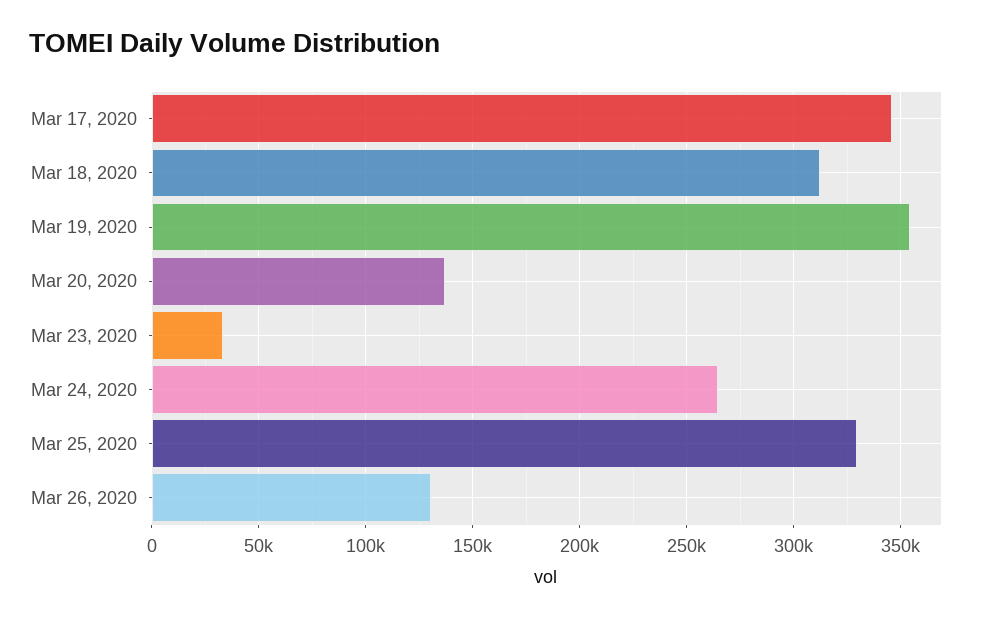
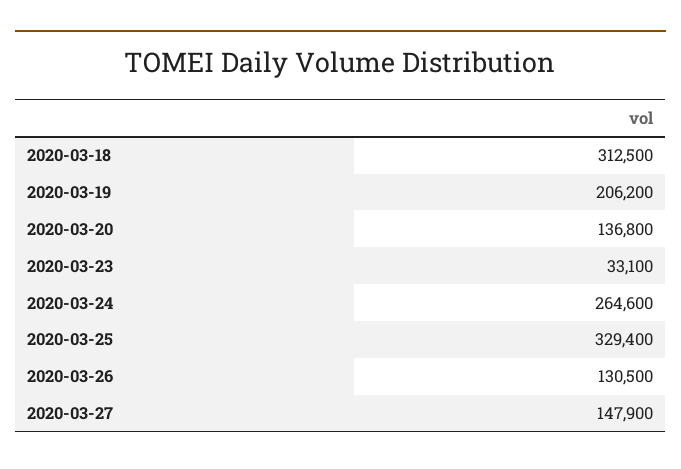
Mar 17, 2020: 345000 -> none
Mar 19, 2020: 355000 -> 206200
2020-03-27: none -> 147900

